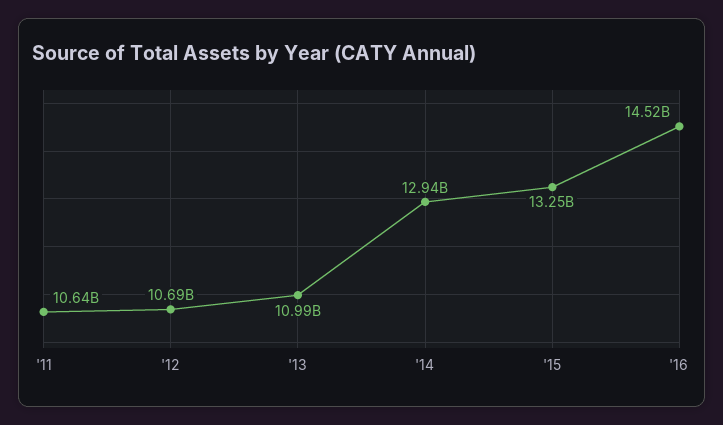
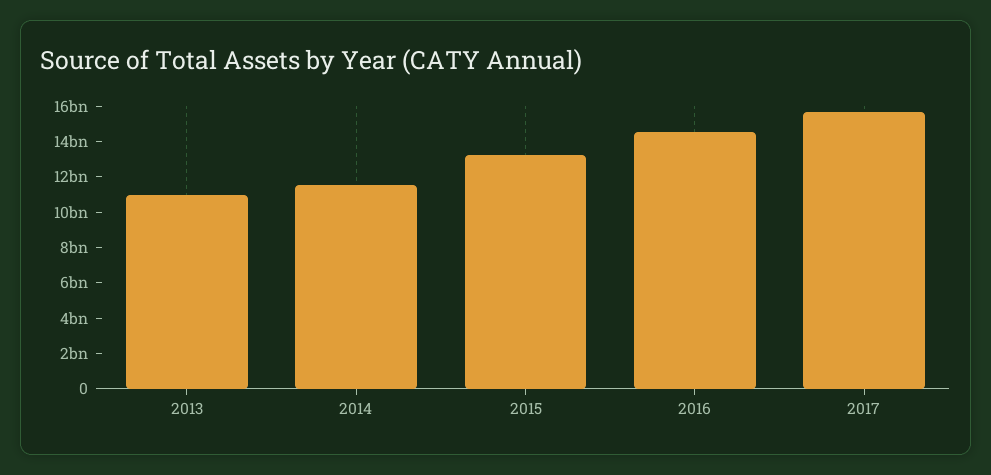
'11: 10640000000 -> none
'12: 10690000000 -> none
'14: 12940000000 -> 11500000000
2017: none -> 15500000000

